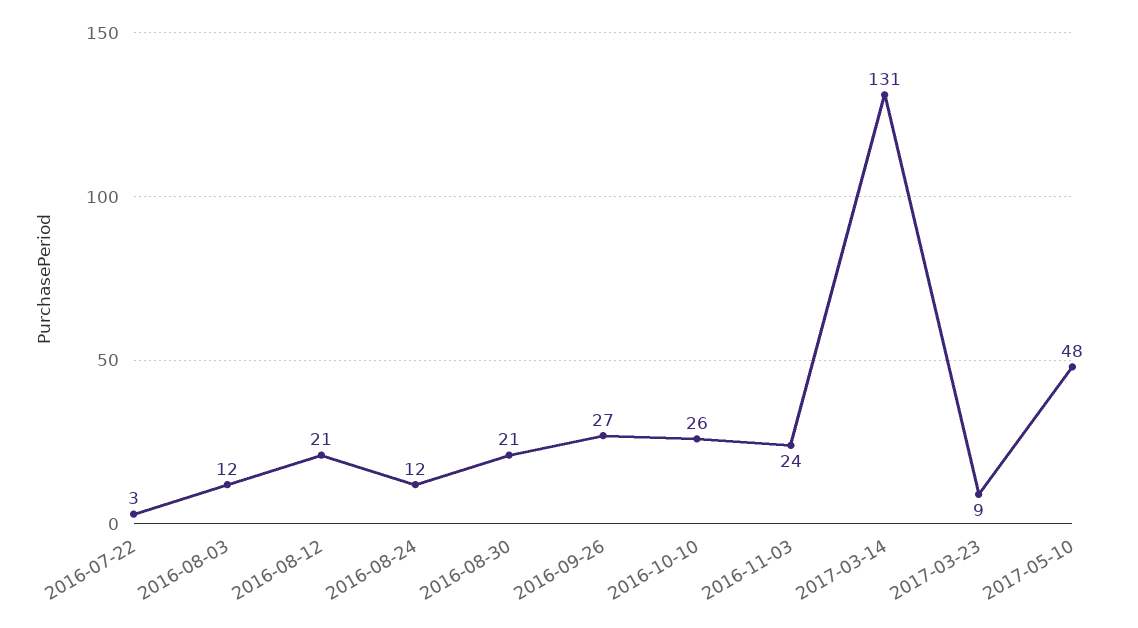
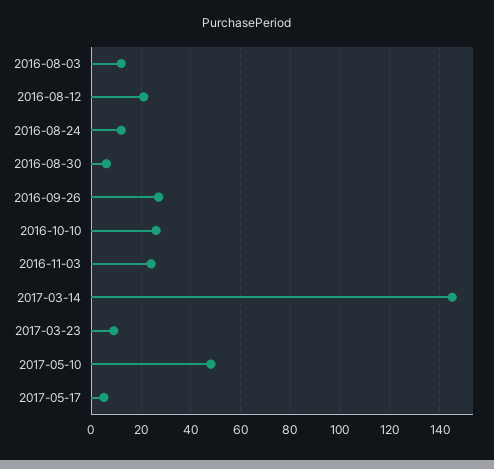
2016-07-22: 3 -> none
2016-08-30: 21 -> 5
2017-03-14: 131 -> 145
2017-05-17: none -> 5

